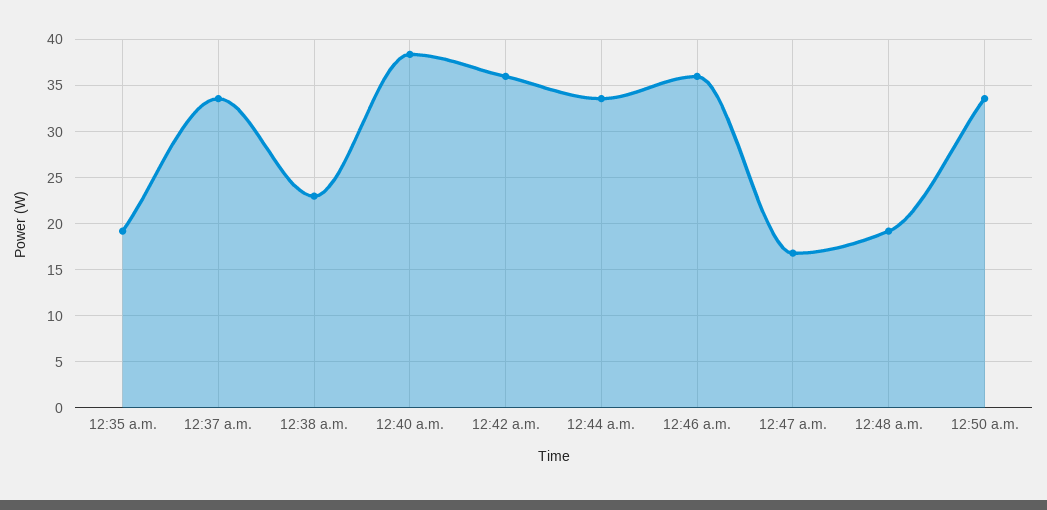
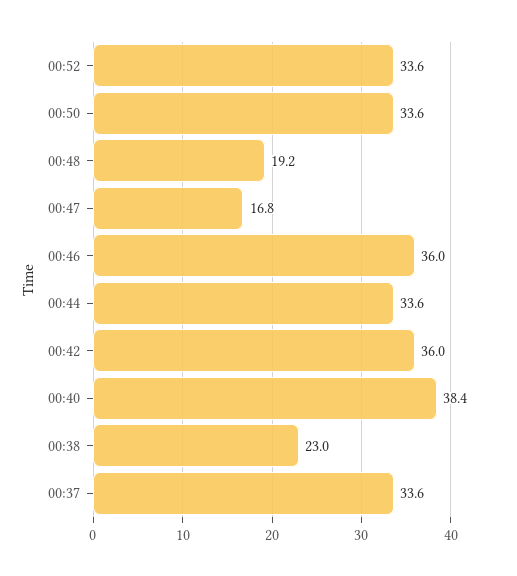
12:35 a.m.: 19 -> none
00:52: none -> 33.6

